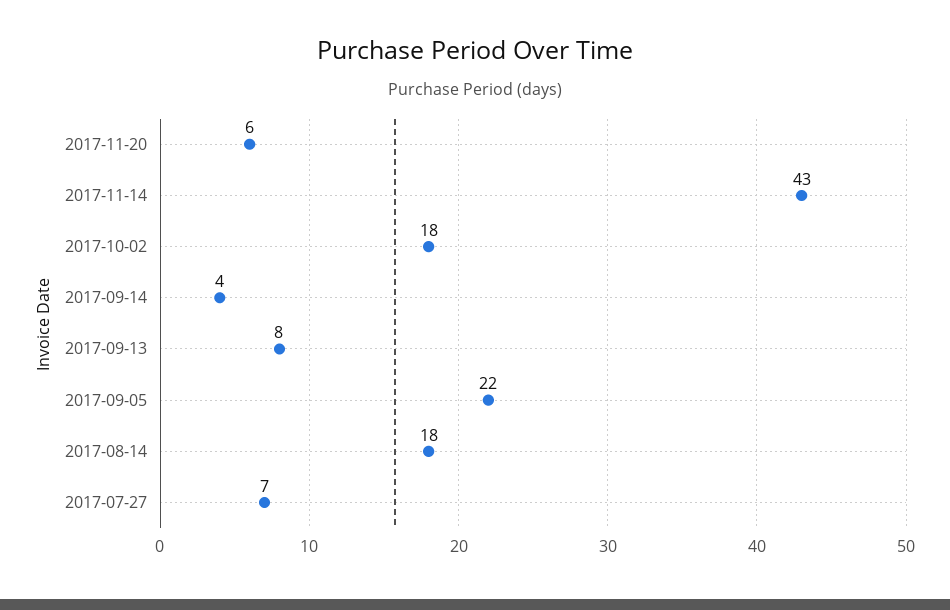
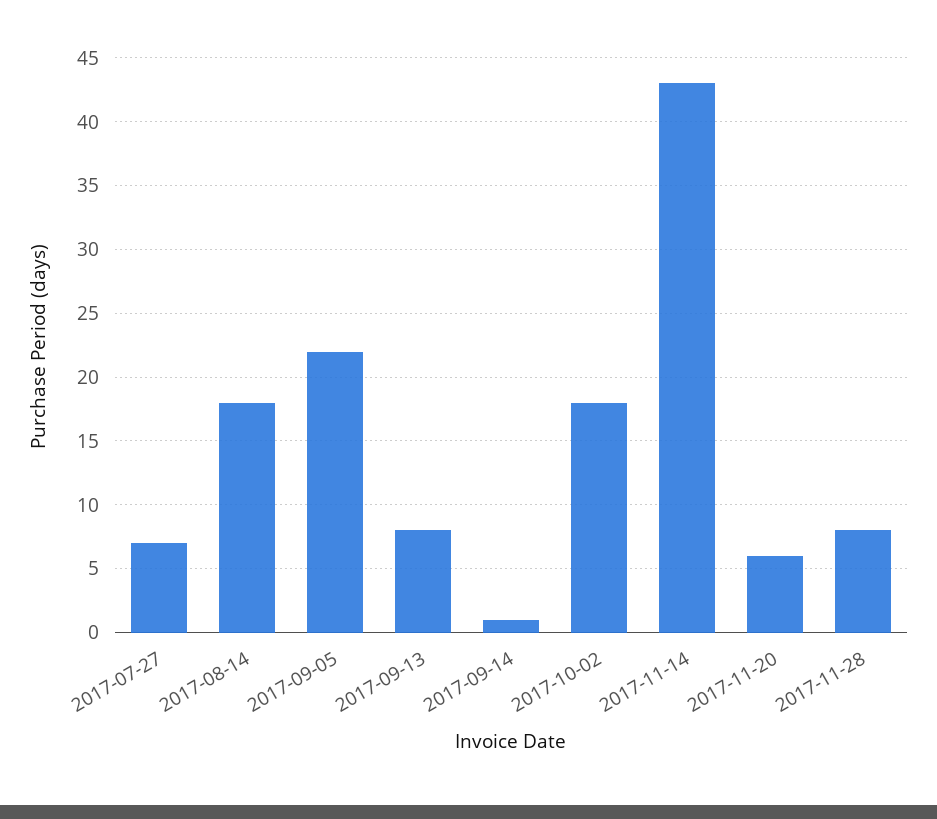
2017-09-14: 4 -> 1
2017-11-28: none -> 8

